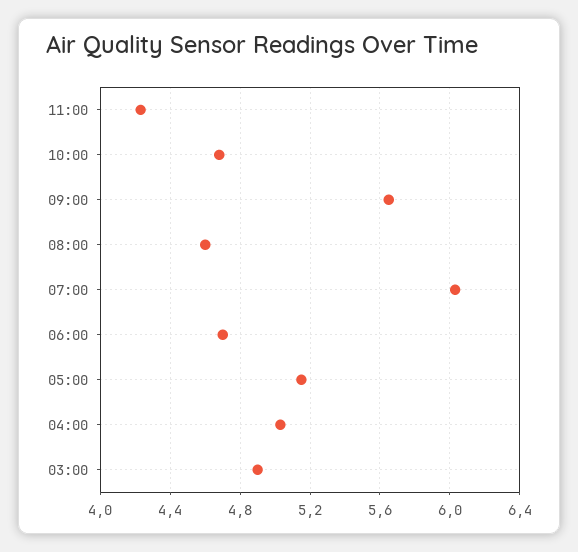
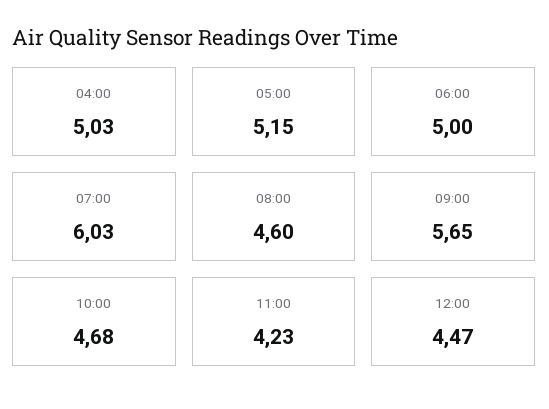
06:00: 4.7 -> 5
03:00: 4.9 -> none
12:00: none -> 4.47

